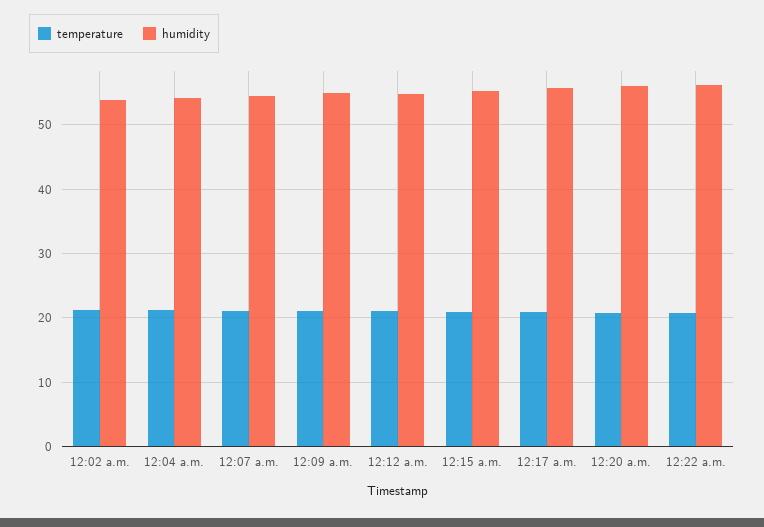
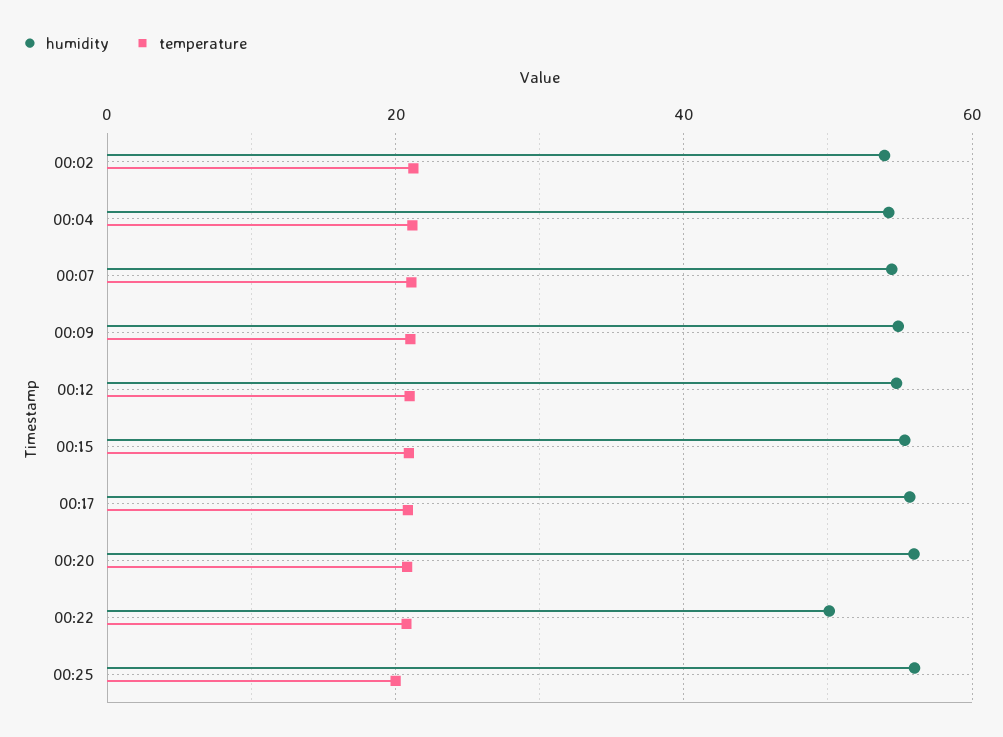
humidity, 12:22 a.m.: 56 -> 50
humidity, 00:25: none -> 56
temperature, 00:25: none -> 20

